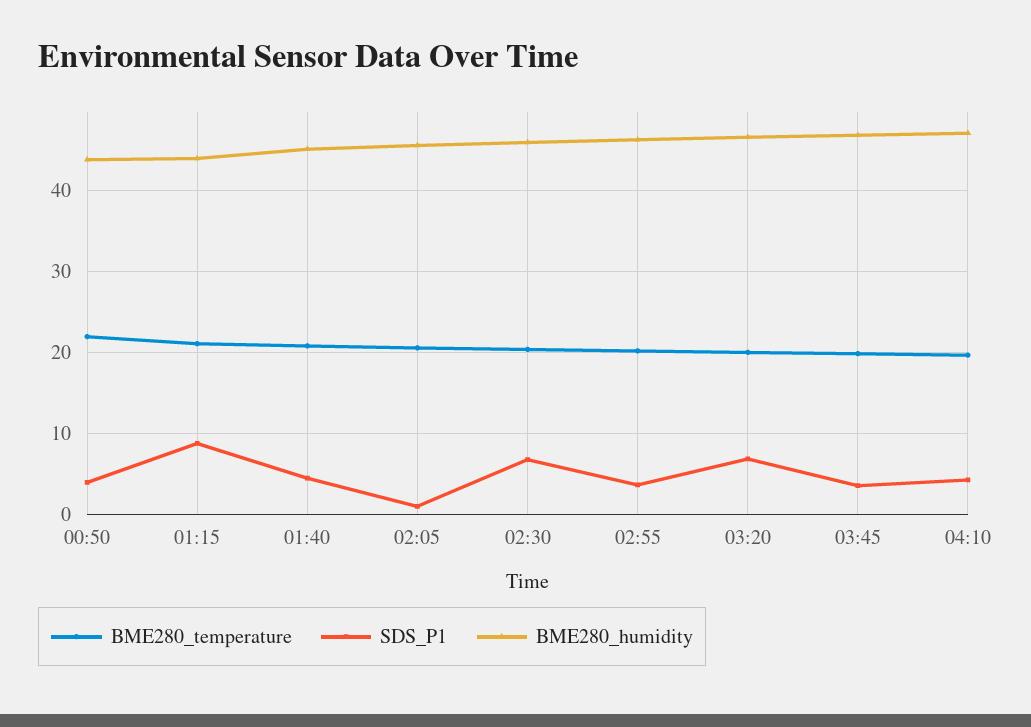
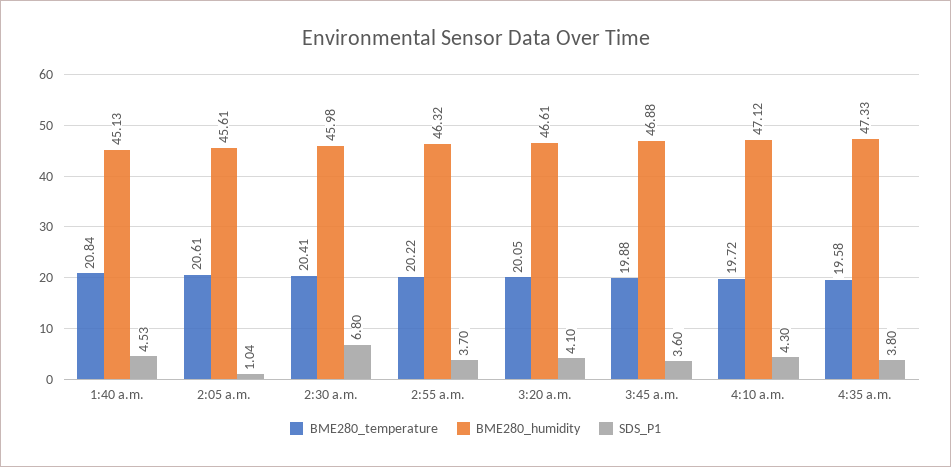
BME280_temperature, 00:50: 22 -> none
SDS_P1, 00:50: 4 -> none
BME280_humidity, 00:50: 44 -> none
BME280_temperature, 01:15: 21 -> none
SDS_P1, 01:15: 9 -> none
BME280_humidity, 01:15: 44 -> none
SDS_P1, 03:20: 7 -> 4.1
BME280_temperature, 4:35 a.m.: none -> 19.58
BME280_humidity, 4:35 a.m.: none -> 47.33
SDS_P1, 4:35 a.m.: none -> 3.8

